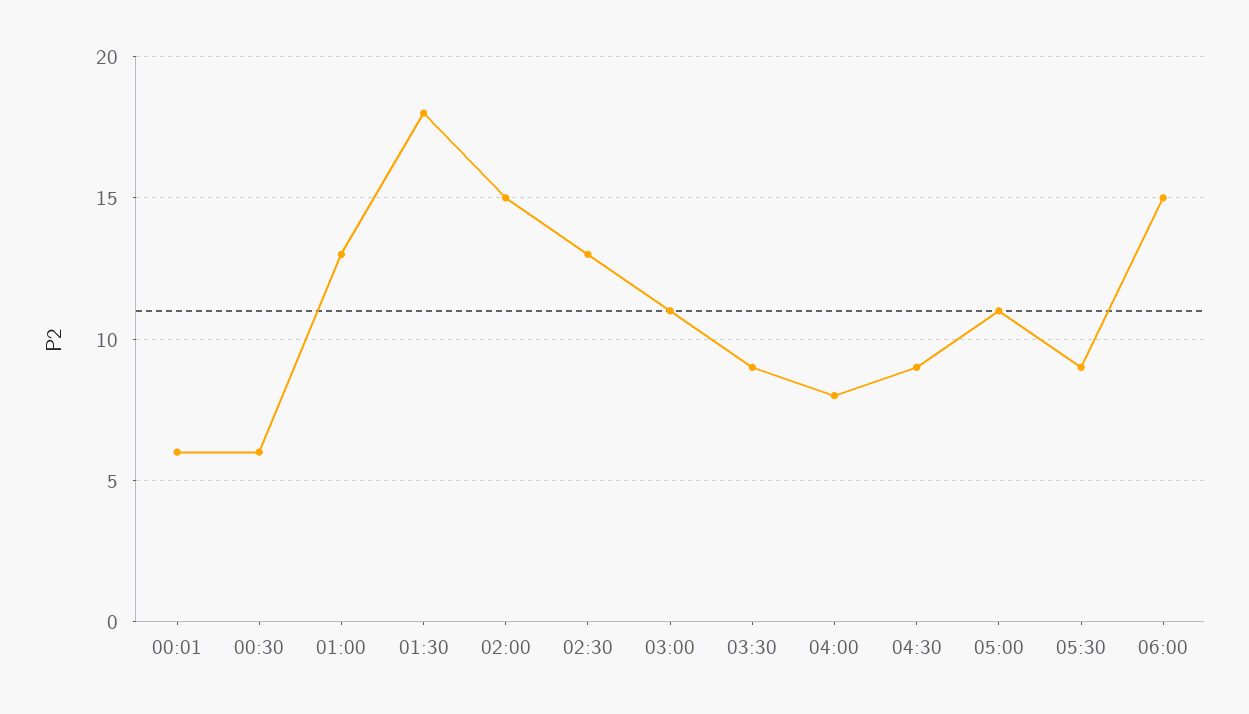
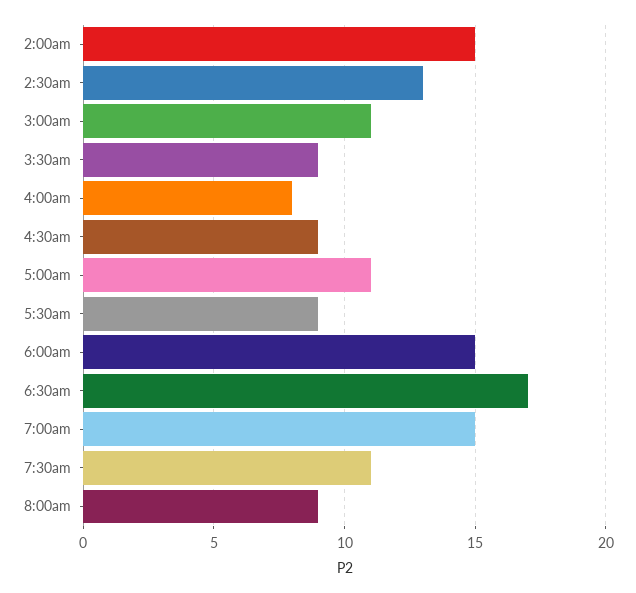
00:01: 6 -> none
00:30: 6 -> none
01:00: 13 -> none
01:30: 18 -> none
6:30am: none -> 17
7:00am: none -> 15
7:30am: none -> 11
8:00am: none -> 9

